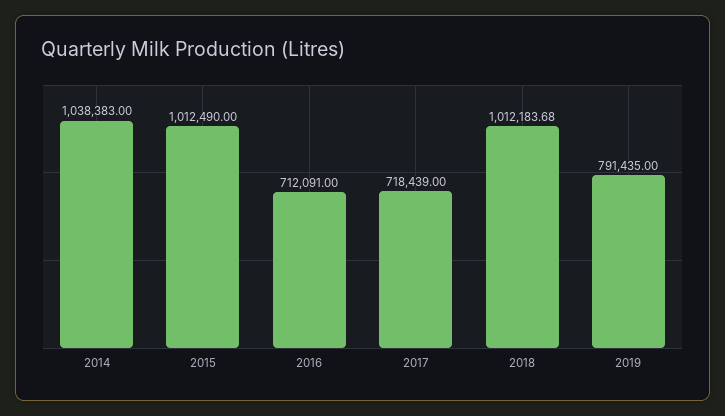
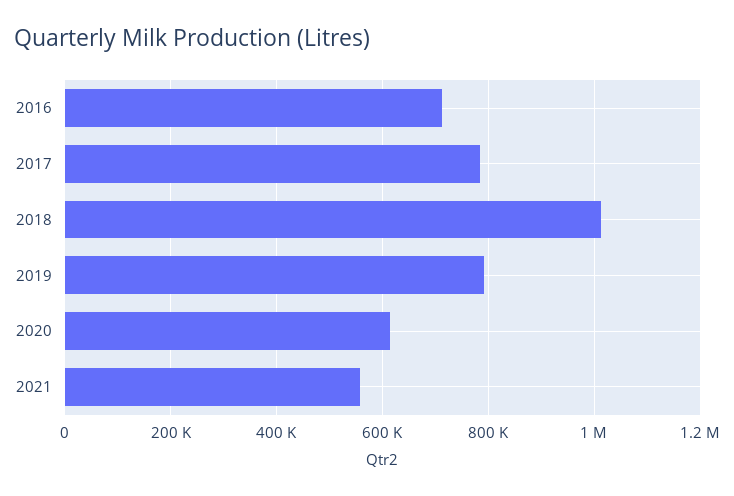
2014: 1038383 -> none
2015: 1012490 -> none
2017: 718439 -> 780000
2020: none -> 620000
2021: none -> 560000

